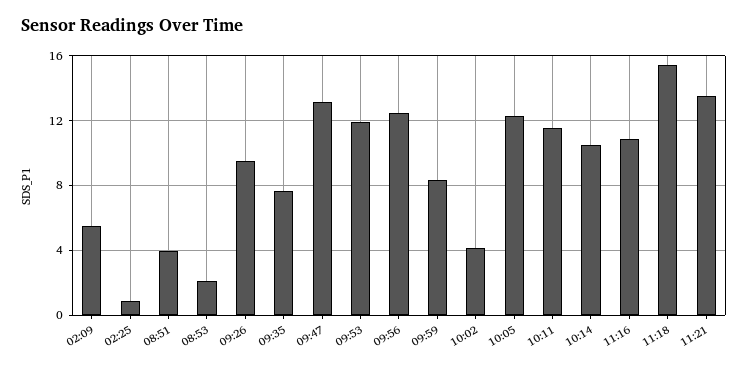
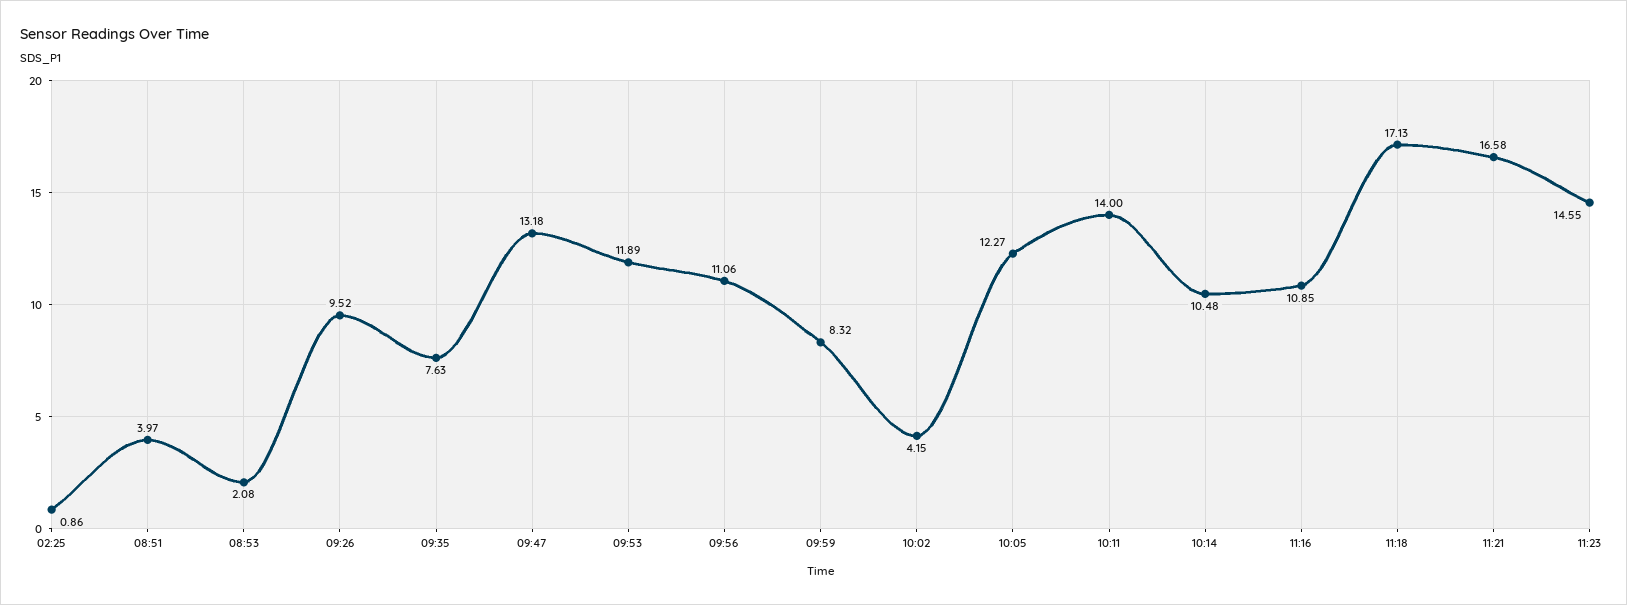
02:09: 5.5 -> none
09:56: 12.5 -> 11.06
10:11: 11.5 -> 14
11:18: 15.5 -> 17.13
11:21: 13.5 -> 16.58
11:23: none -> 14.55

